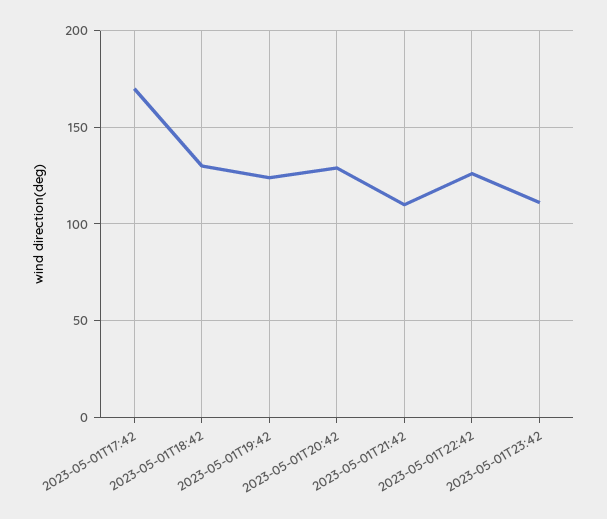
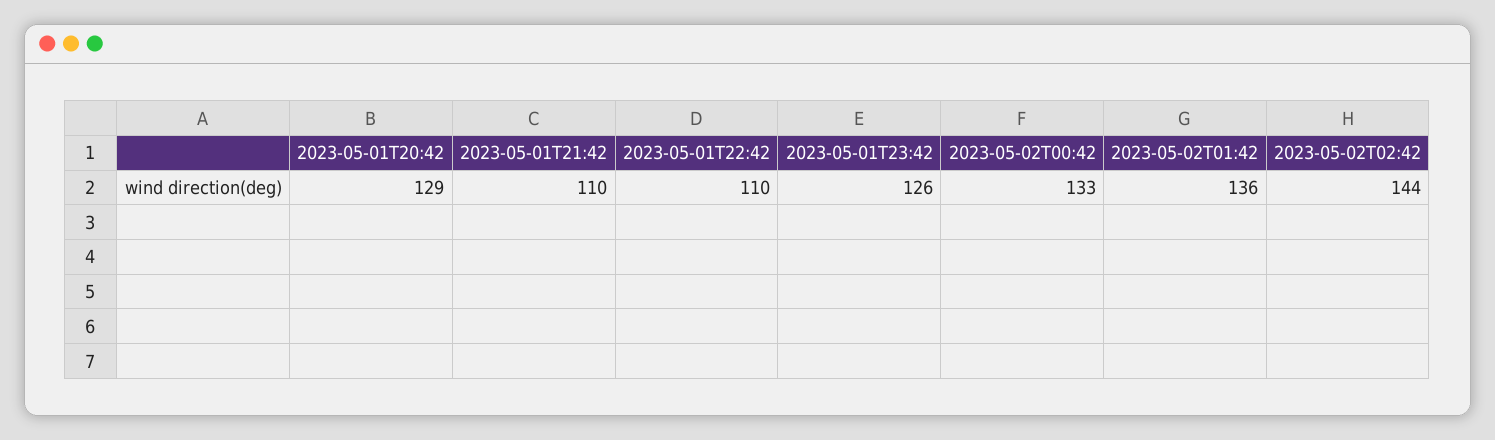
2023-05-01T17:42: 170 -> none
2023-05-01T18:42: 130 -> none
2023-05-01T19:42: 125 -> none
2023-05-01T22:42: 125 -> 110
2023-05-01T23:42: 110 -> 126
2023-05-02T00:42: none -> 133
2023-05-02T01:42: none -> 136
2023-05-02T02:42: none -> 144

